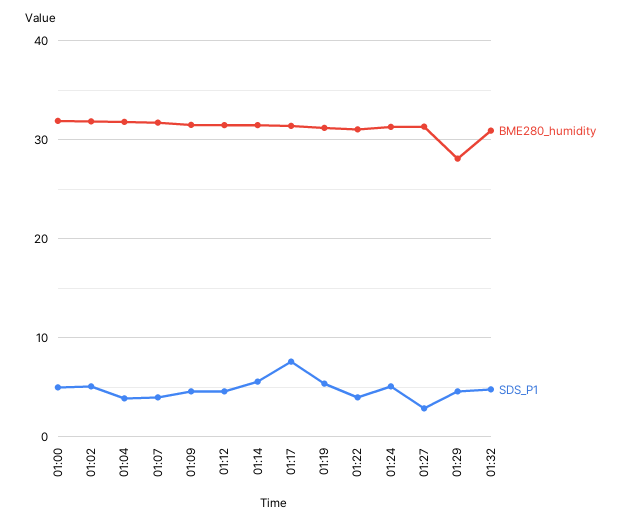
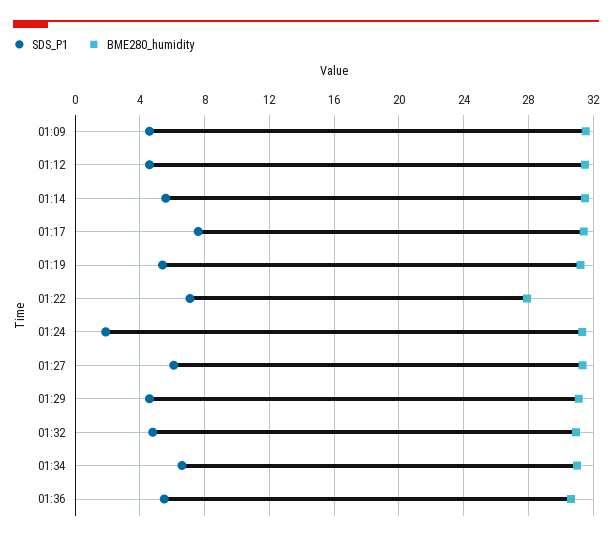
BME280_humidity, 01:00: 32 -> none
SDS_P1, 01:00: 5 -> none
BME280_humidity, 01:02: 32 -> none
SDS_P1, 01:02: 5 -> none
BME280_humidity, 01:04: 32 -> none
SDS_P1, 01:04: 4 -> none
BME280_humidity, 01:07: 32 -> none
SDS_P1, 01:07: 4 -> none
BME280_humidity, 01:22: 31 -> 28
SDS_P1, 01:22: 4 -> 7
SDS_P1, 01:24: 5 -> 2
SDS_P1, 01:27: 3 -> 6
BME280_humidity, 01:29: 28 -> 31
SDS_P1, 01:34: none -> 6.5
BME280_humidity, 01:34: none -> 31
SDS_P1, 01:36: none -> 5.5
BME280_humidity, 01:36: none -> 30.5

